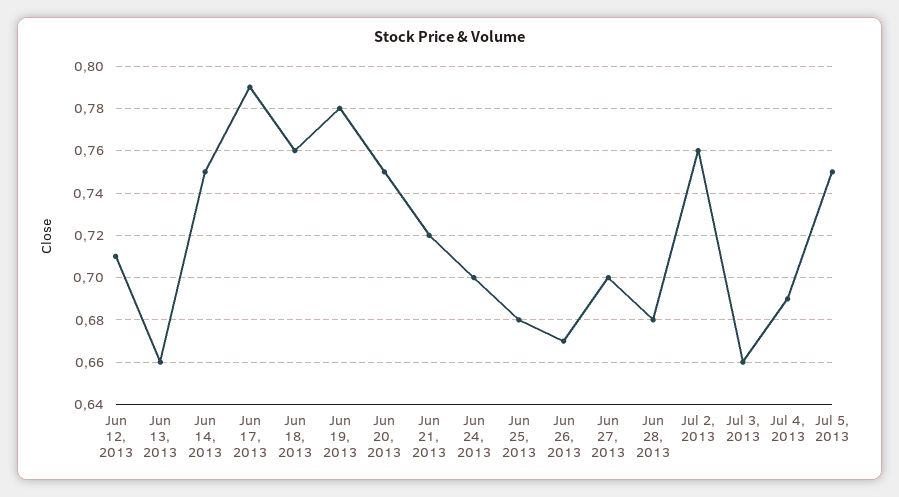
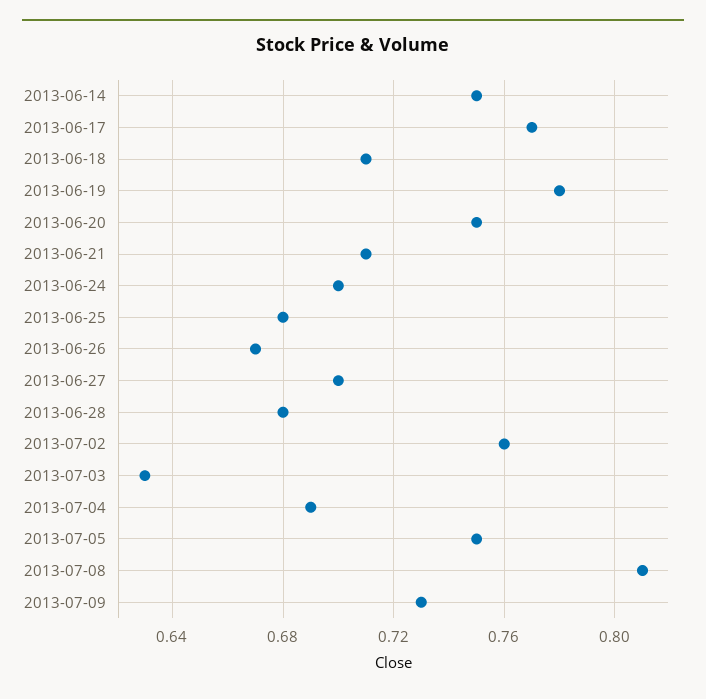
Jun 12, 2013: 0.71 -> none
Jun 13, 2013: 0.66 -> none
Jun 17, 2013: 0.79 -> 0.77
Jun 18, 2013: 0.76 -> 0.71
Jun 21, 2013: 0.72 -> 0.71
Jul 3, 2013: 0.66 -> 0.63
2013-07-08: none -> 0.81
2013-07-09: none -> 0.73

